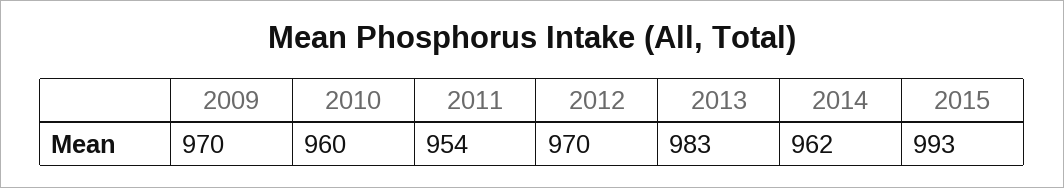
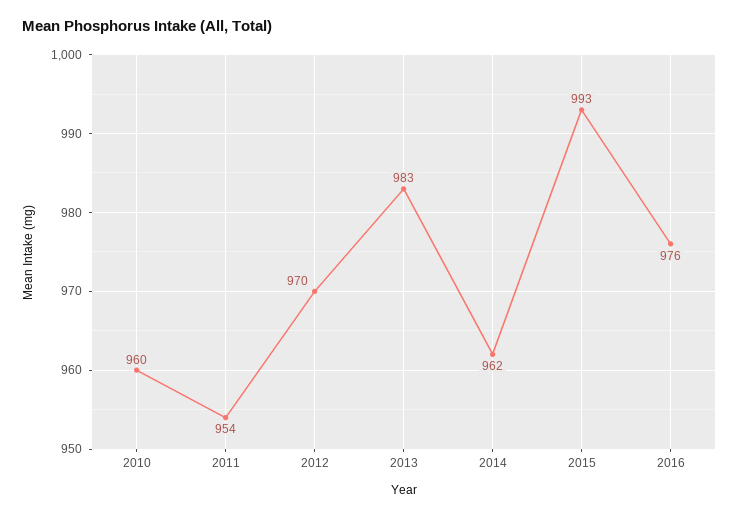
2009: 970 -> none
2016: none -> 976

